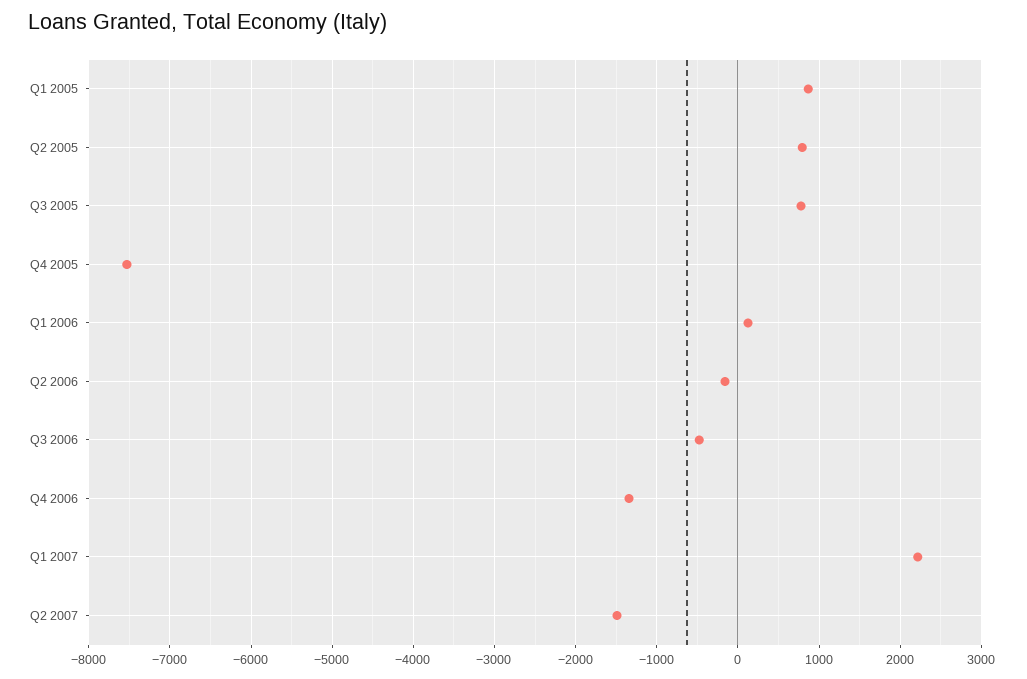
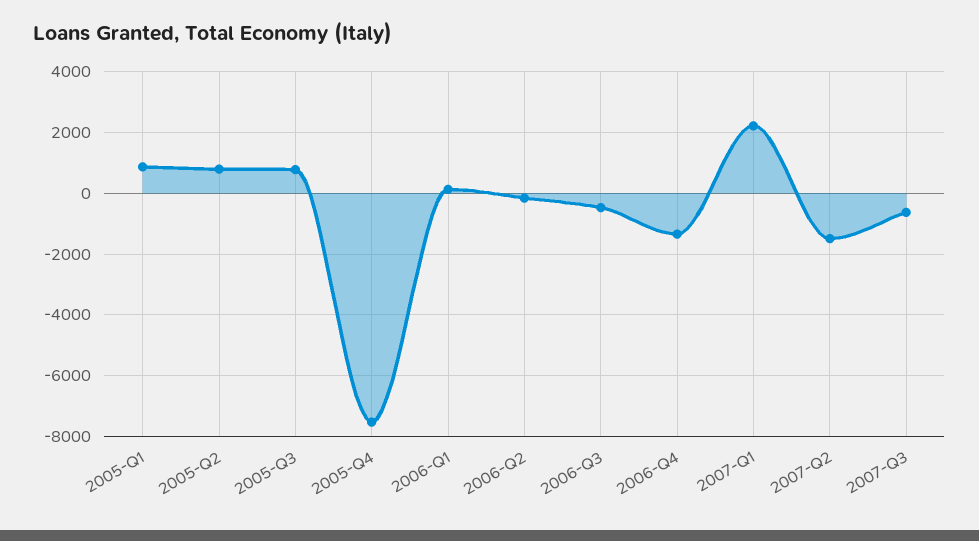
2007-Q3: none -> -600

